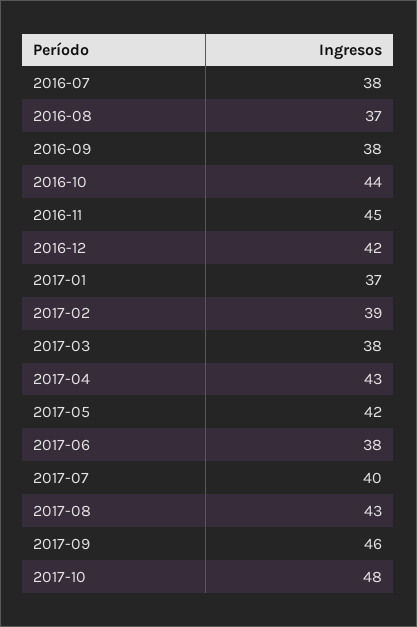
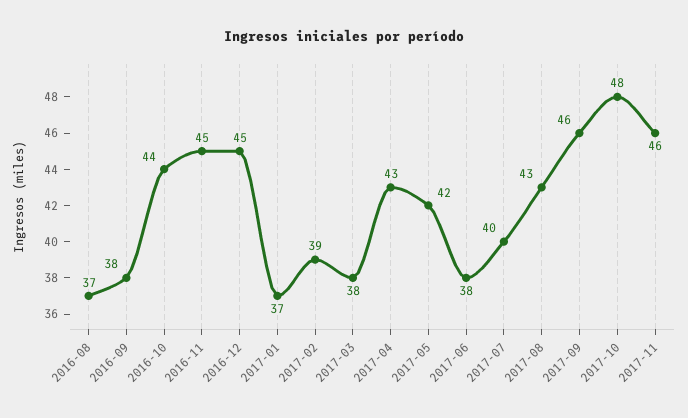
2016-07: 38 -> none
2016-12: 42 -> 45
2017-11: none -> 46

